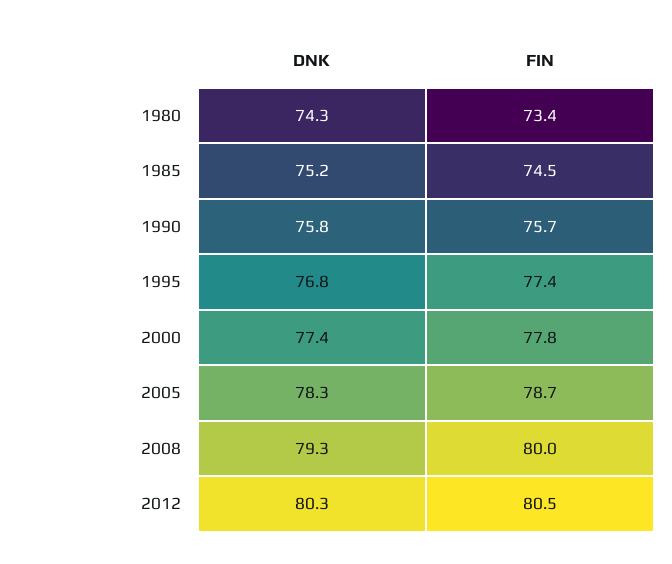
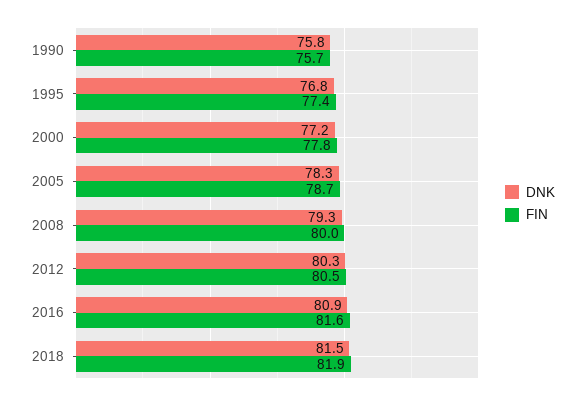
DNK, 1980: 74.3 -> none
FIN, 1980: 73.4 -> none
DNK, 1985: 75.2 -> none
FIN, 1985: 74.5 -> none
DNK, 2000: 77.4 -> 77.2
DNK, 2016: none -> 80.9
FIN, 2016: none -> 81.6
DNK, 2018: none -> 81.5
FIN, 2018: none -> 81.9

